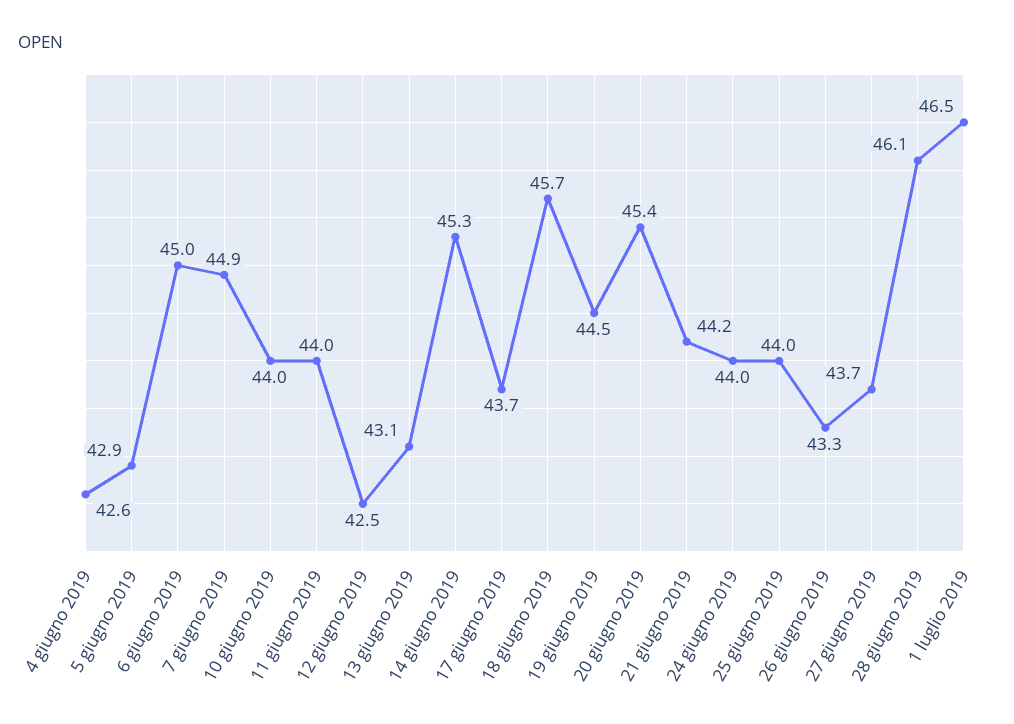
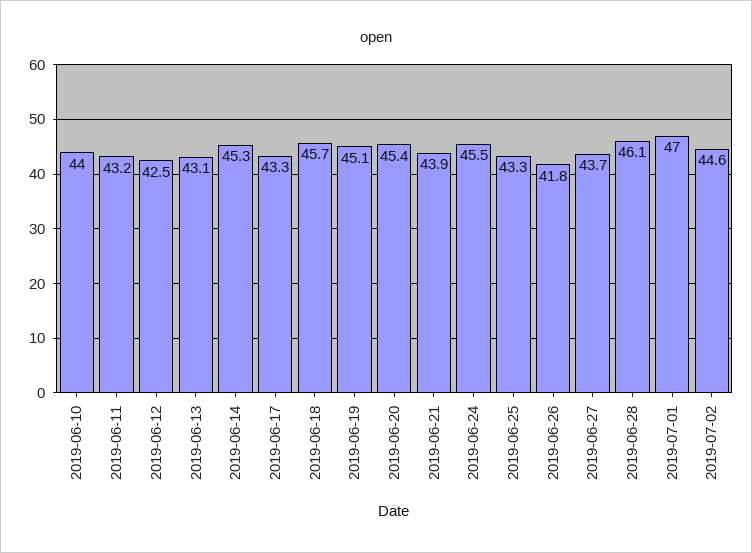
4 giugno 2019: 42.6 -> none
5 giugno 2019: 42.9 -> none
6 giugno 2019: 45 -> none
7 giugno 2019: 44.9 -> none
11 giugno 2019: 44 -> 43.2
17 giugno 2019: 43.7 -> 43.3
19 giugno 2019: 44.5 -> 45.1
21 giugno 2019: 44.2 -> 43.9
24 giugno 2019: 44 -> 45.5
25 giugno 2019: 44 -> 43.3
26 giugno 2019: 43.3 -> 41.8
1 luglio 2019: 46.5 -> 47
2019-07-02: none -> 44.6

